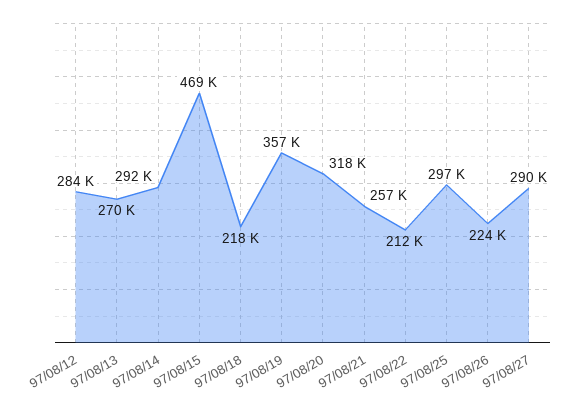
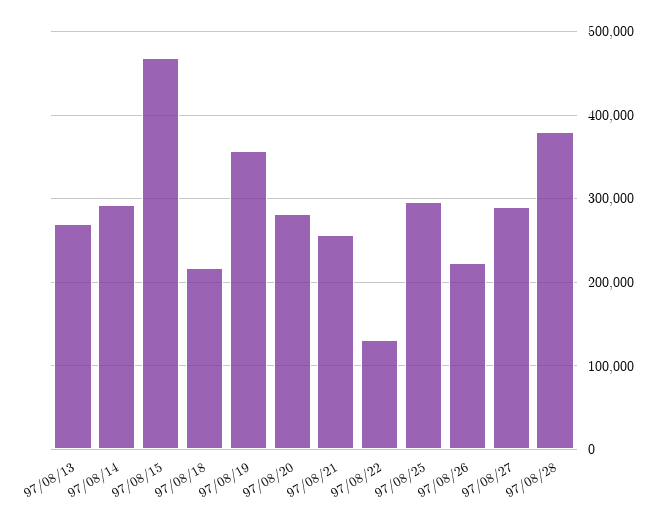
97/08/12: 284000 -> none
97/08/20: 318000 -> 280000
97/08/22: 212000 -> 130000
97/08/28: none -> 380000

